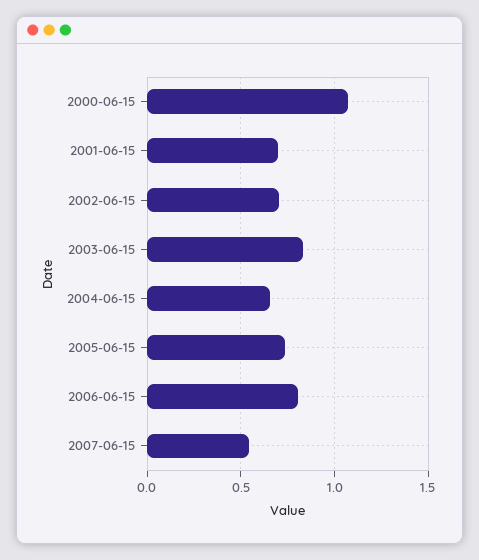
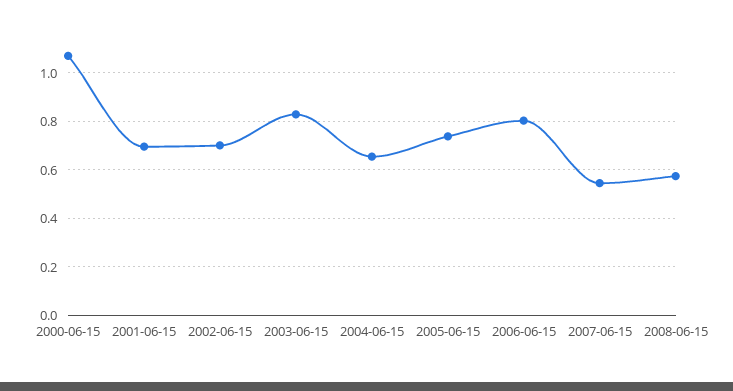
2008-06-15: none -> 0.575

